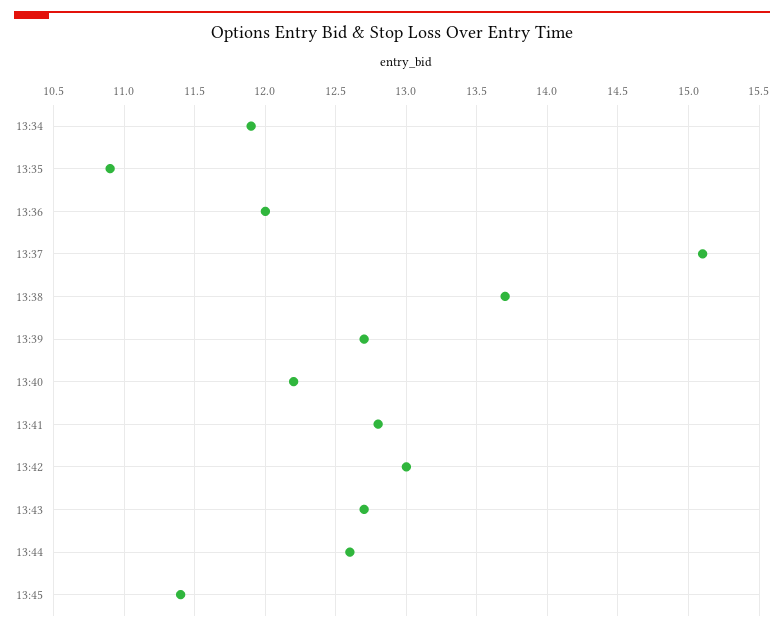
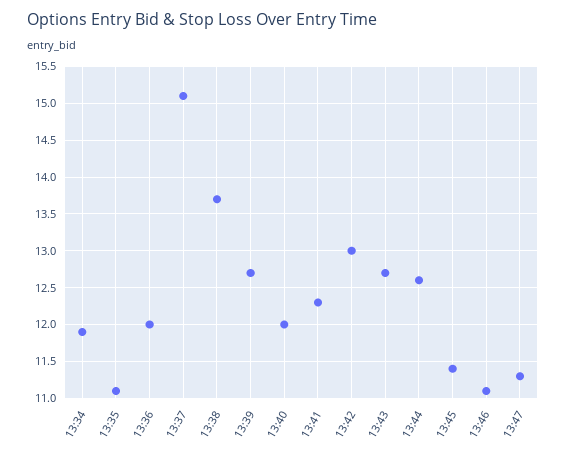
13:35: 10.9 -> 11.1
13:40: 12.2 -> 12
13:41: 12.8 -> 12.3
13:46: none -> 11.1
13:47: none -> 11.3

